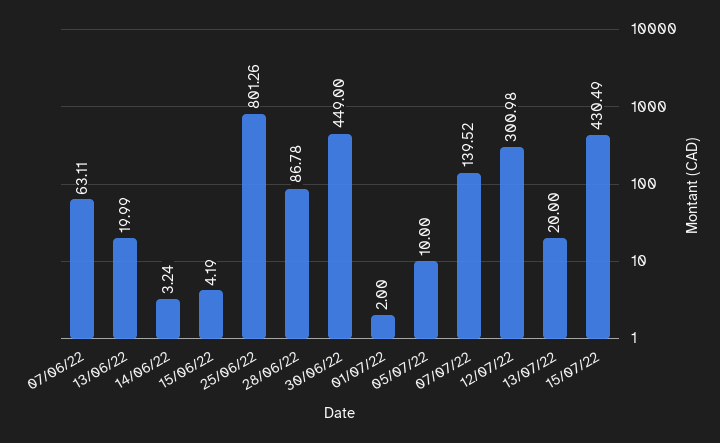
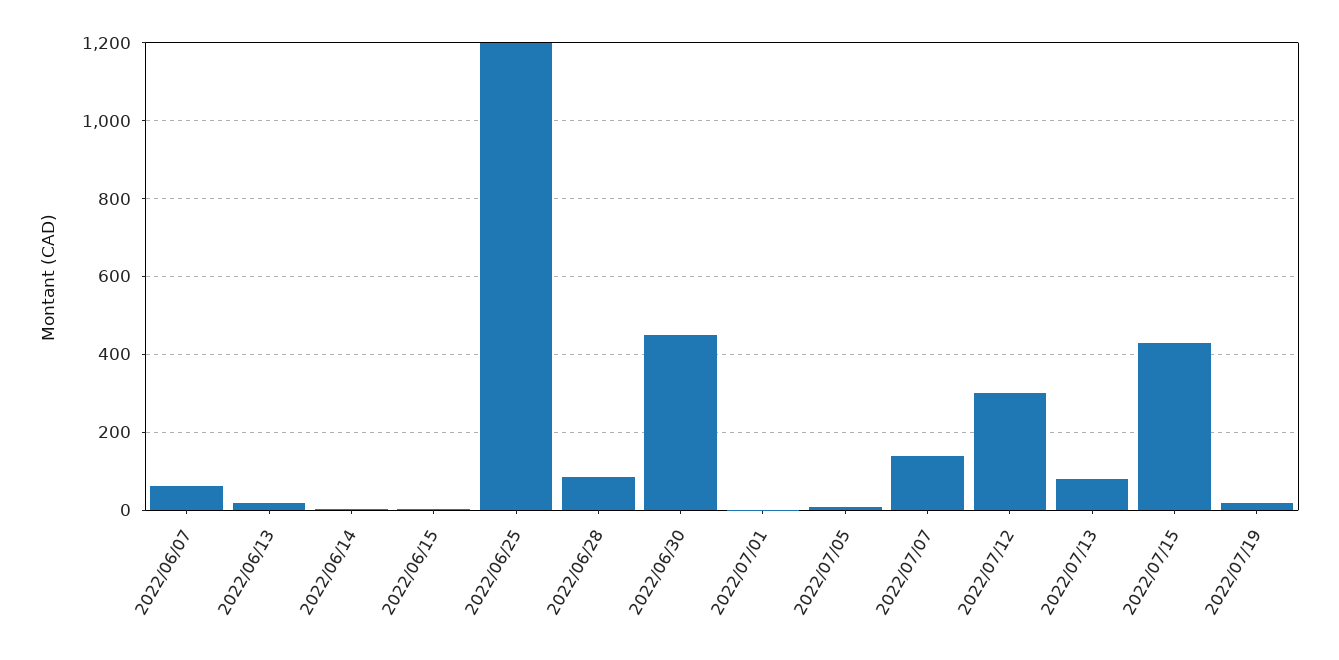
25/06/22: 801.26 -> 1200
13/07/22: 20 -> 80
2022/07/19: none -> 20

